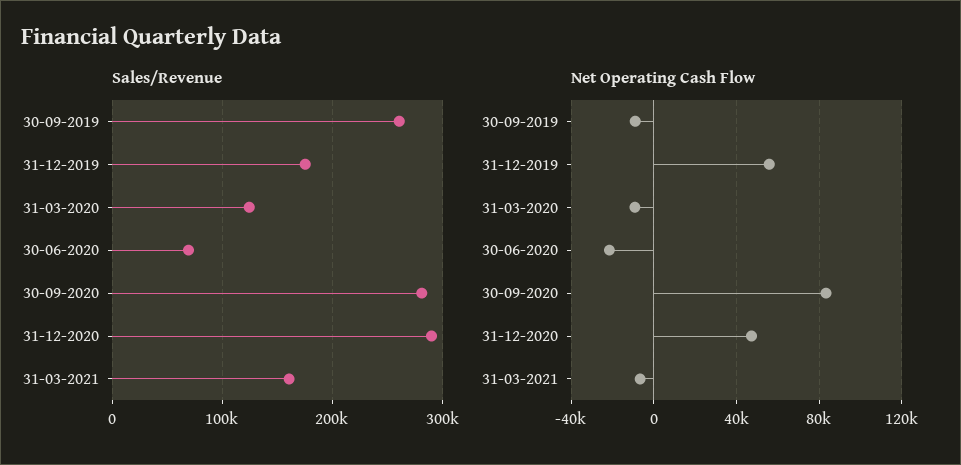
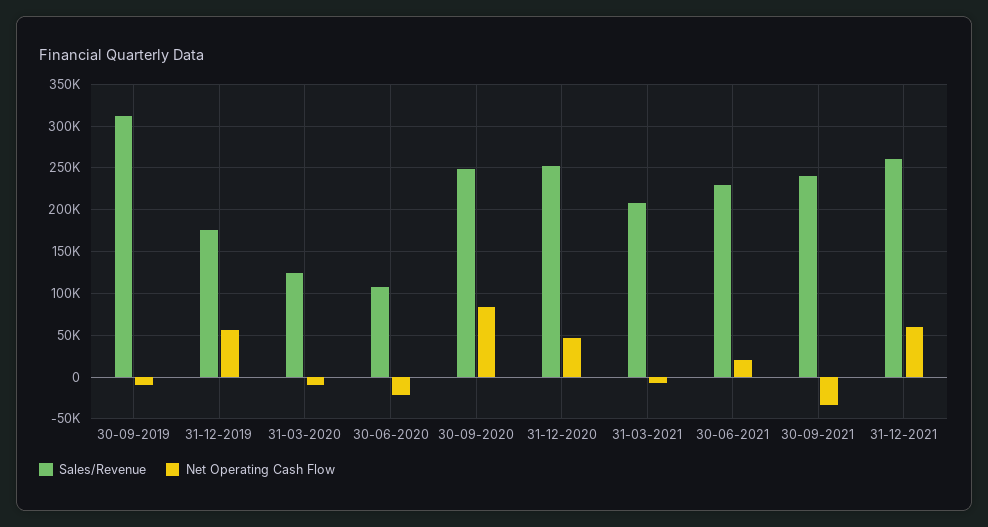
Sales/Revenue, 30-09-2019: 260000 -> 310000
Sales/Revenue, 30-06-2020: 70000 -> 110000
Sales/Revenue, 30-09-2020: 280000 -> 250000
Sales/Revenue, 31-12-2020: 290000 -> 250000
Sales/Revenue, 31-03-2021: 160000 -> 210000
Sales/Revenue, 30-06-2021: none -> 230000
Net Operating Cash Flow, 30-06-2021: none -> 20000
Sales/Revenue, 30-09-2021: none -> 240000
Net Operating Cash Flow, 30-09-2021: none -> -30000
Sales/Revenue, 31-12-2021: none -> 260000
Net Operating Cash Flow, 31-12-2021: none -> 60000

